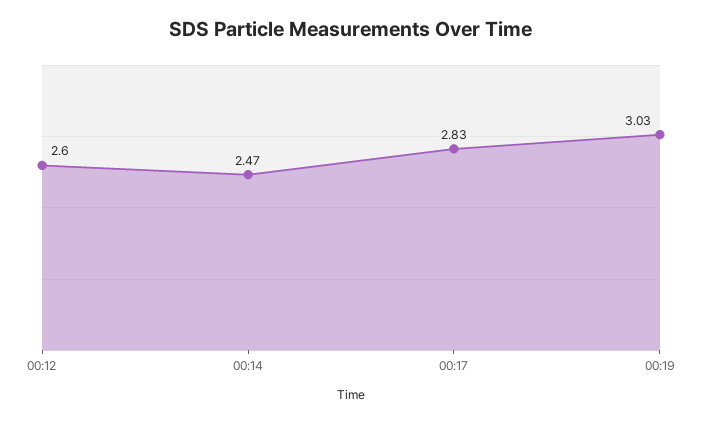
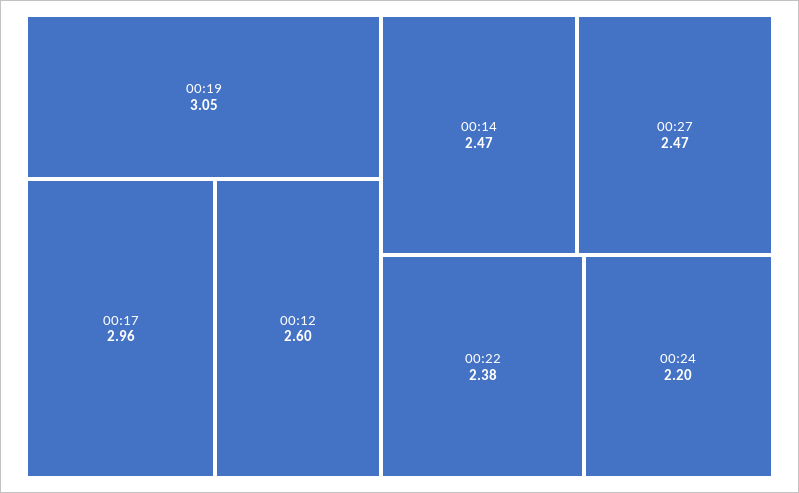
00:17: 2.83 -> 2.96
00:19: 3.03 -> 3.05
00:27: none -> 2.47
00:22: none -> 2.38
00:24: none -> 2.2

